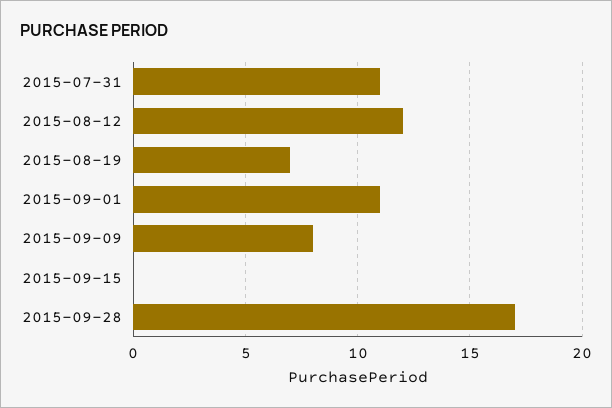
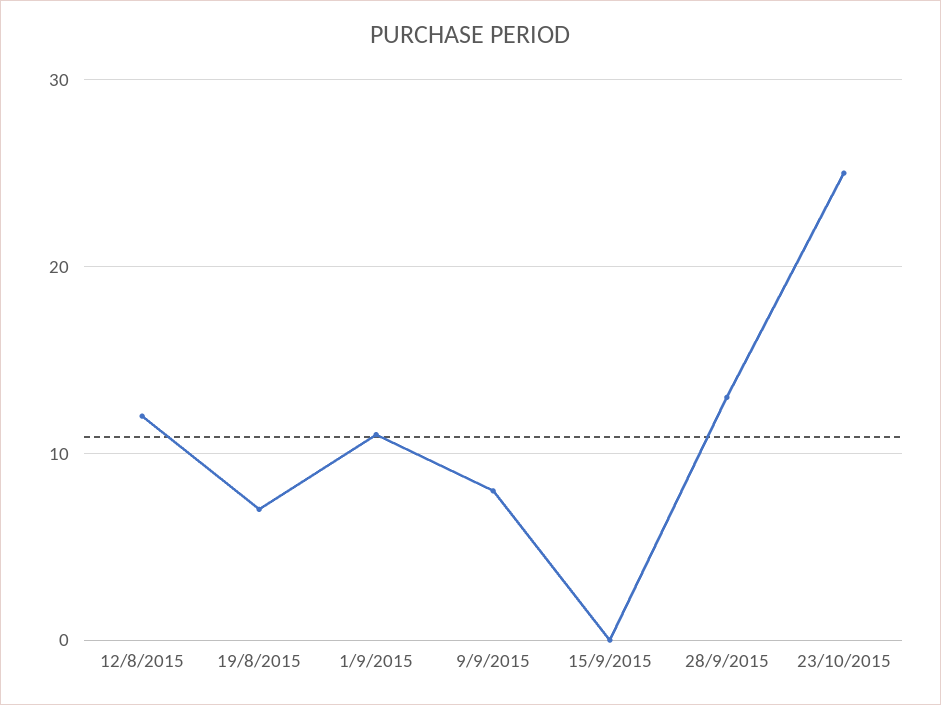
2015-07-31: 11 -> none
2015-09-28: 17 -> 13
23/10/2015: none -> 25

